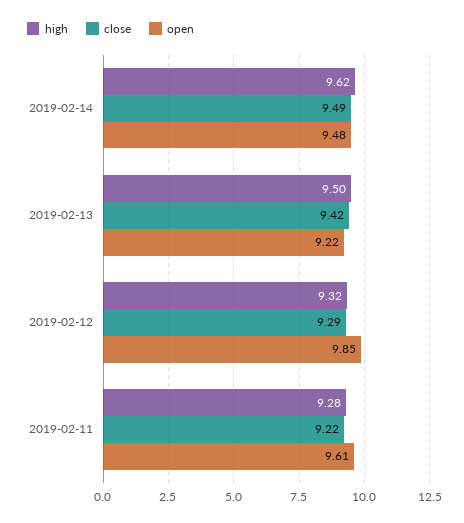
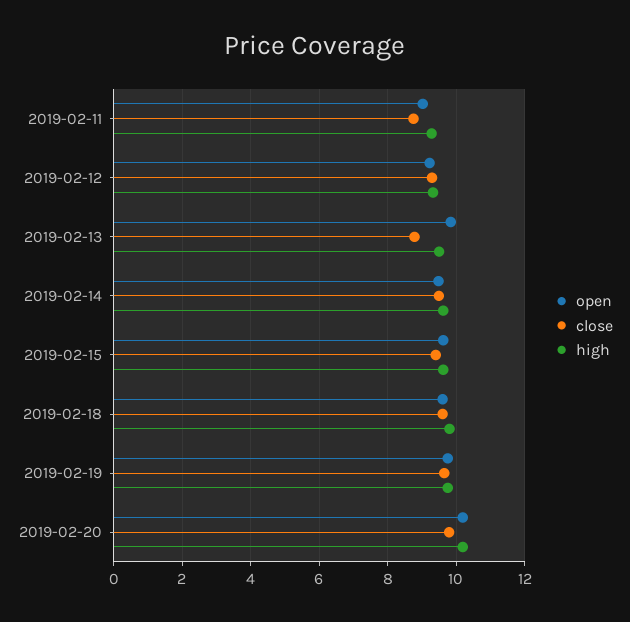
close, 2019-02-13: 9.42 -> 8.8
open, 2019-02-13: 9.22 -> 9.8
open, 2019-02-12: 9.85 -> 9.2
close, 2019-02-11: 9.22 -> 8.8
open, 2019-02-11: 9.61 -> 9
open, 2019-02-15: none -> 9.6
close, 2019-02-15: none -> 9.4
high, 2019-02-15: none -> 9.6
open, 2019-02-18: none -> 9.6
close, 2019-02-18: none -> 9.6
high, 2019-02-18: none -> 9.8
open, 2019-02-19: none -> 9.8
close, 2019-02-19: none -> 9.6
high, 2019-02-19: none -> 9.8
open, 2019-02-20: none -> 10.2
close, 2019-02-20: none -> 9.8
high, 2019-02-20: none -> 10.2

